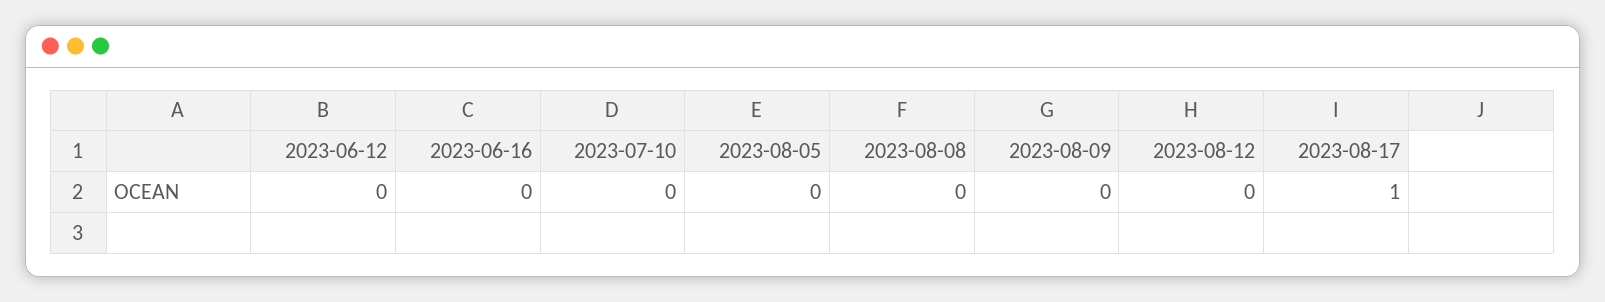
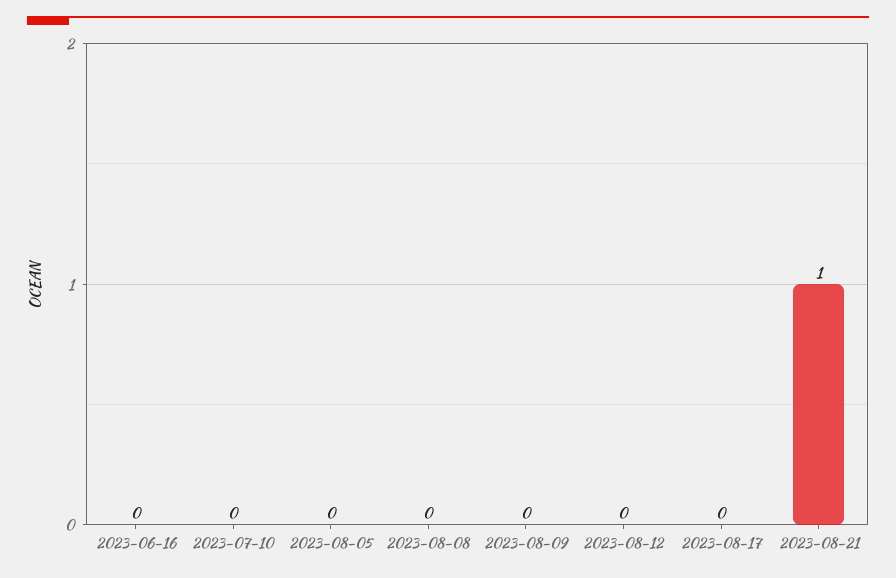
2023-06-12: 0 -> none
2023-08-17: 1 -> 0
2023-08-21: none -> 1

